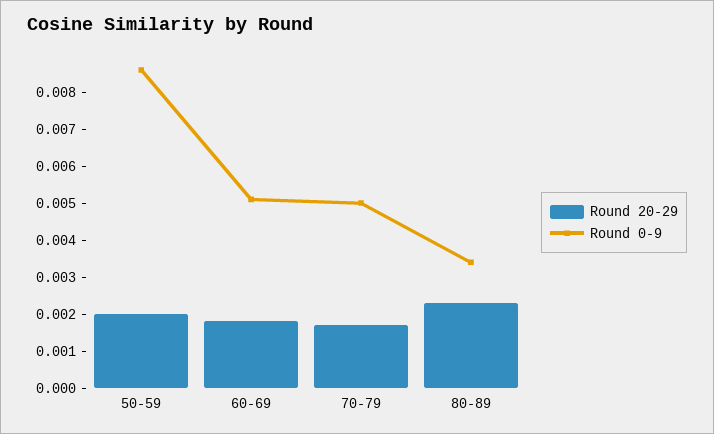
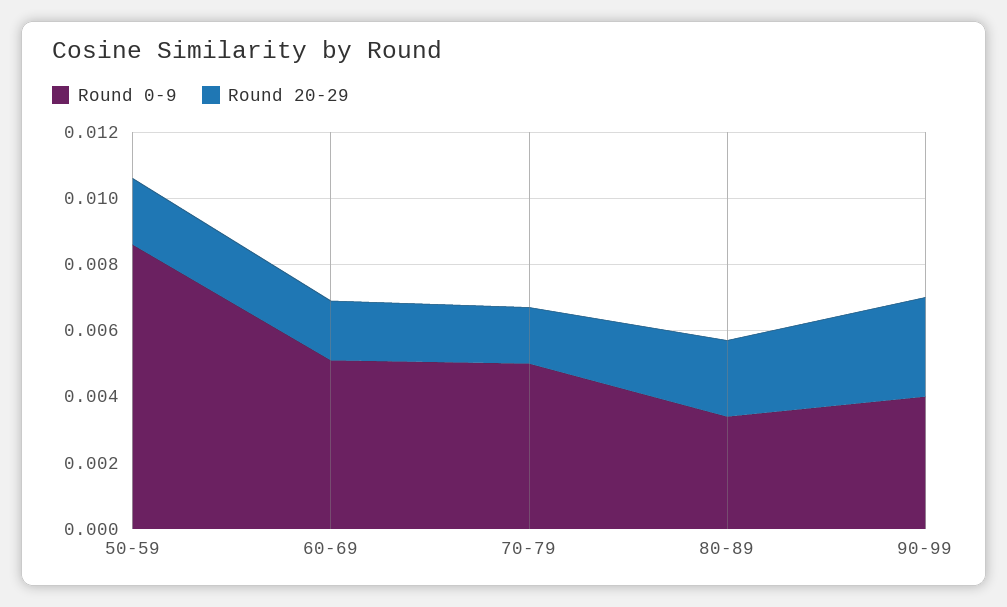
Round 0-9, 90-99: none -> 0.004
Round 20-29, 90-99: none -> 0.003

